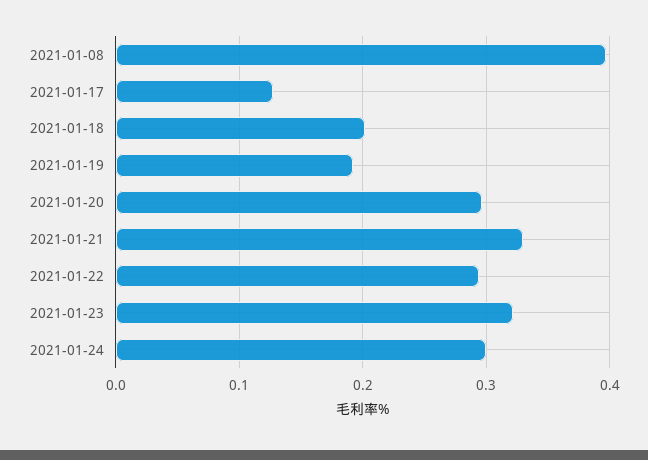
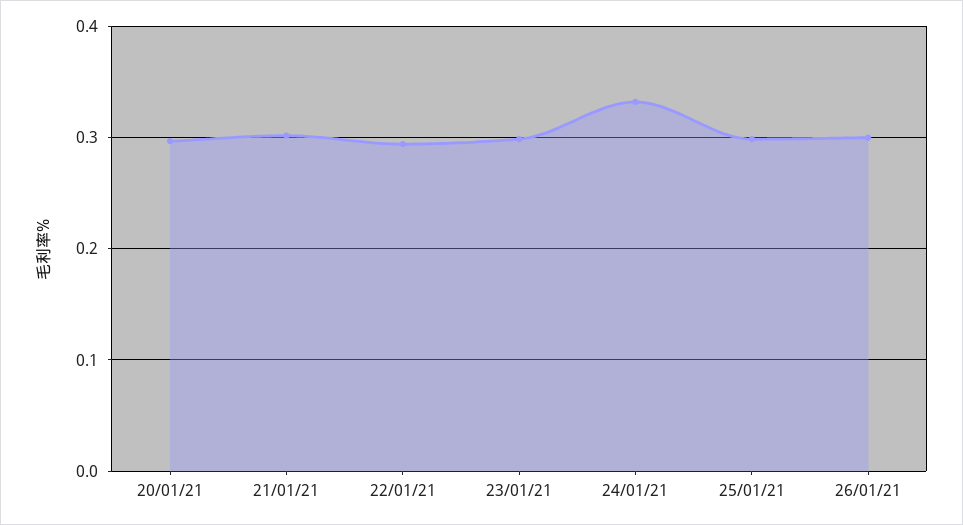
2021-01-08: 0.4 -> none
2021-01-17: 0.13 -> none
2021-01-18: 0.2 -> none
2021-01-19: 0.19 -> none
2021-01-21: 0.33 -> 0.3
2021-01-23: 0.32 -> 0.3
2021-01-24: 0.3 -> 0.33
25/01/21: none -> 0.3
26/01/21: none -> 0.3

